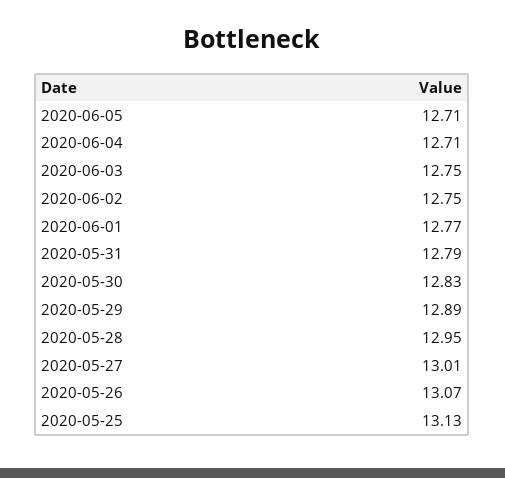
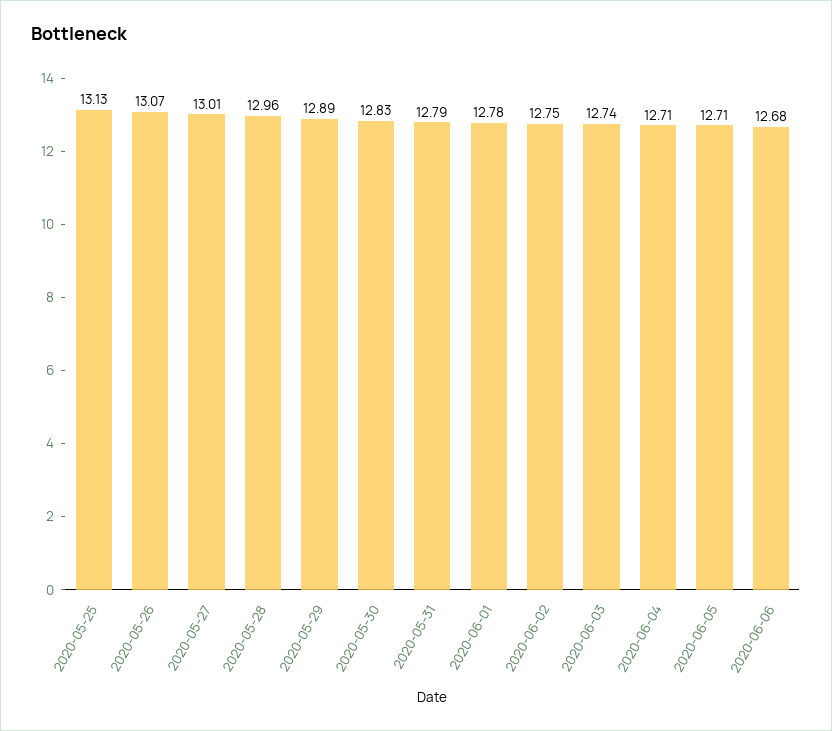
2020-06-03: 12.75 -> 12.74
2020-06-01: 12.77 -> 12.78
2020-05-28: 12.95 -> 12.96
2020-06-06: none -> 12.68

